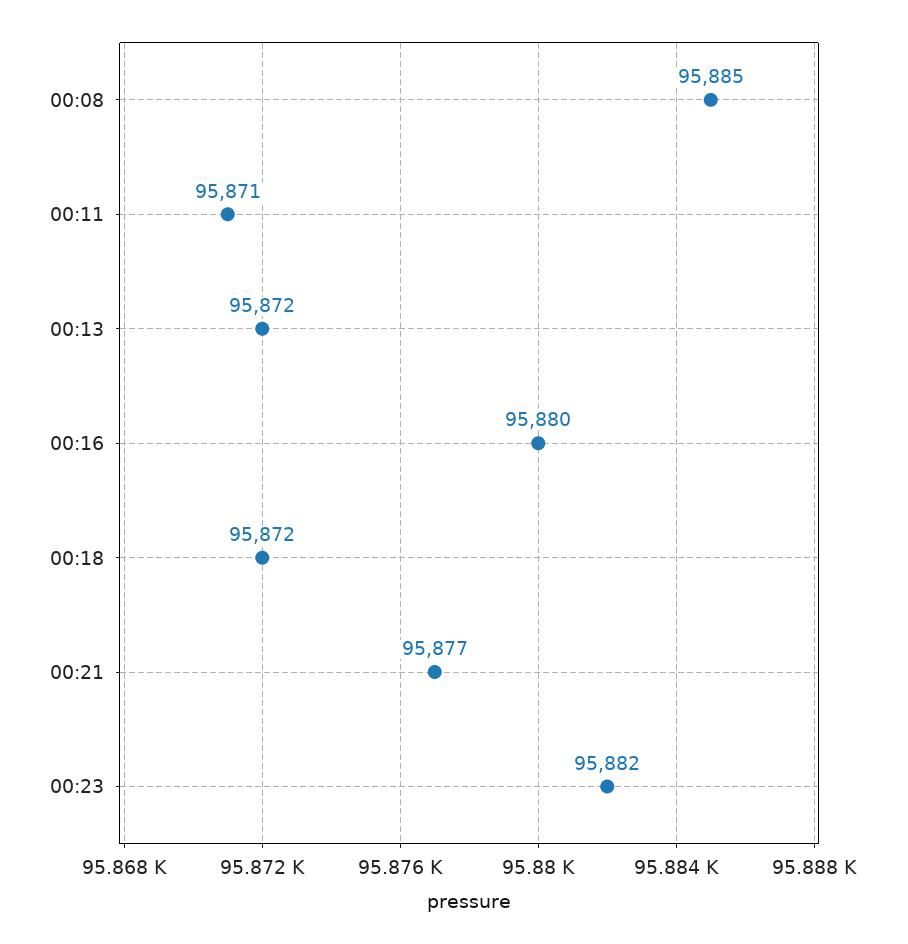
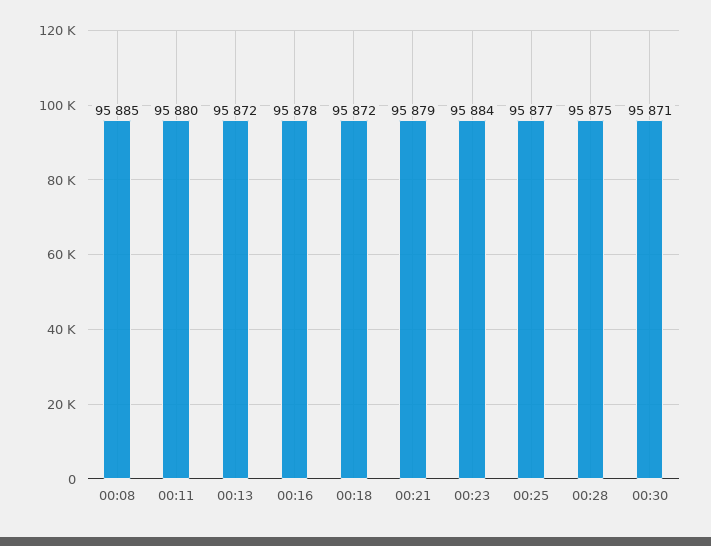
00:11: 95871 -> 95880
00:16: 95880 -> 95878
00:21: 95877 -> 95879
00:23: 95882 -> 95884
00:25: none -> 95877
00:28: none -> 95875
00:30: none -> 95871

